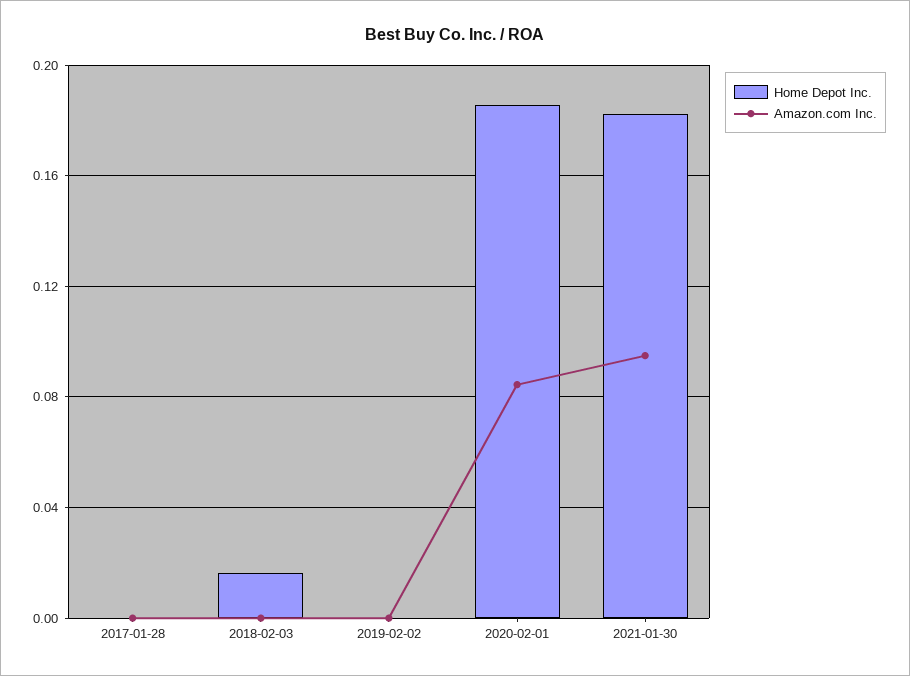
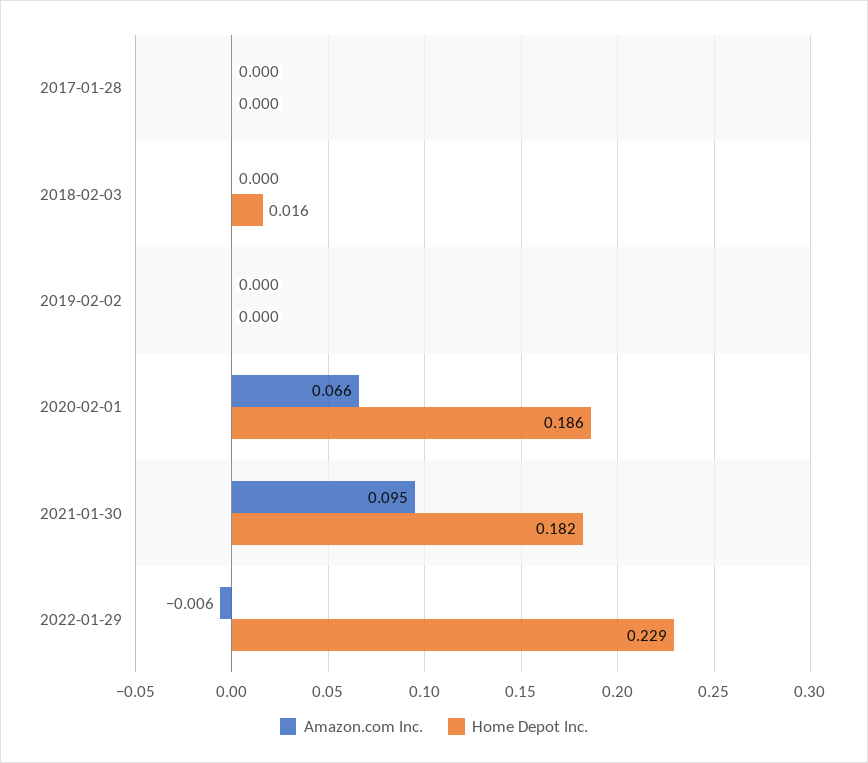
Amazon.com Inc., 2020-02-01: 0.085 -> 0.066
Amazon.com Inc., 2022-01-29: none -> -0.006
Home Depot Inc., 2022-01-29: none -> 0.229

